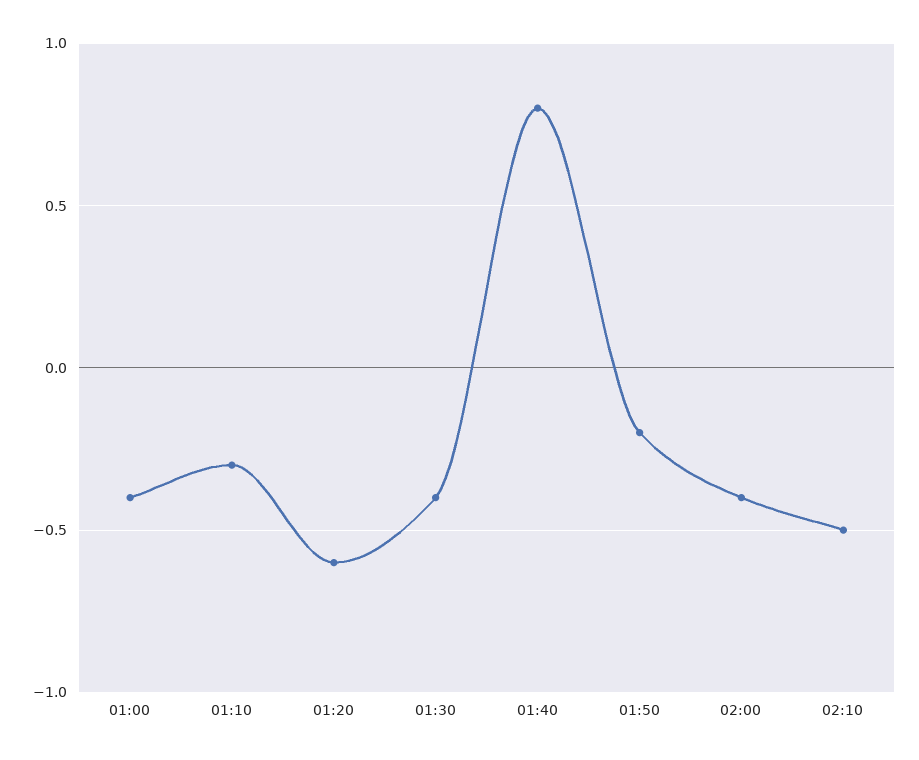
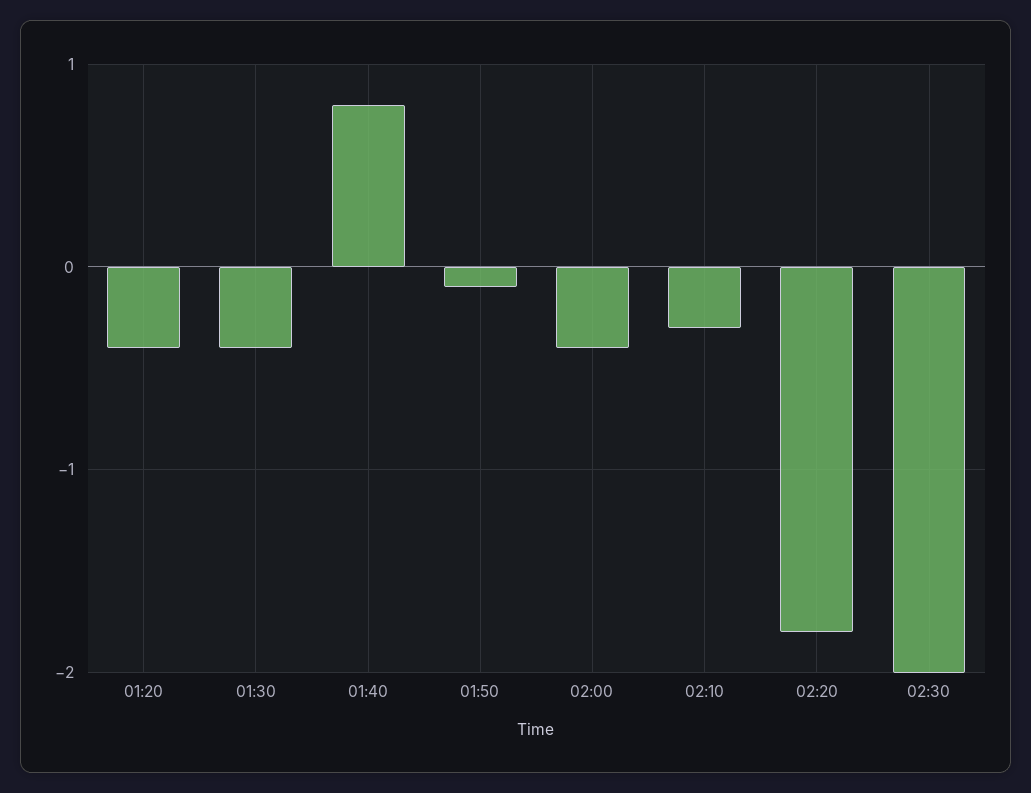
01:00: -0.4 -> none
01:10: -0.3 -> none
01:20: -0.6 -> -0.4
01:50: -0.2 -> -0.1
02:10: -0.5 -> -0.3
02:20: none -> -1.8
02:30: none -> -2

